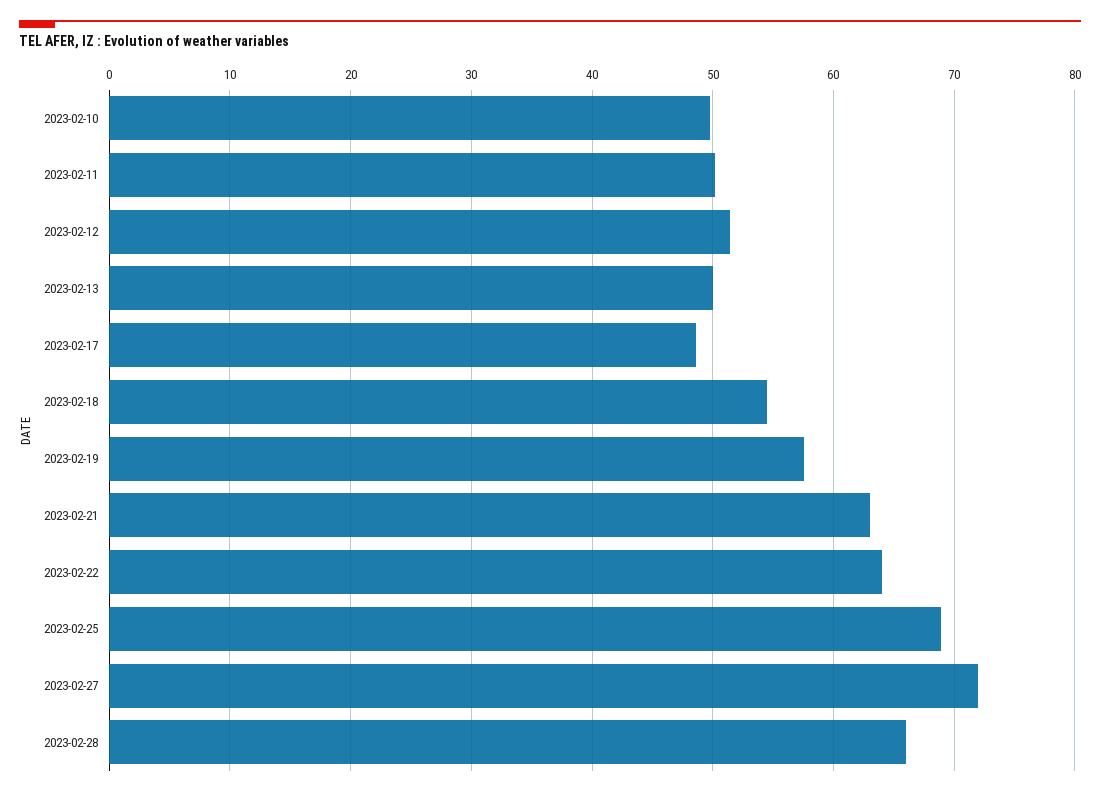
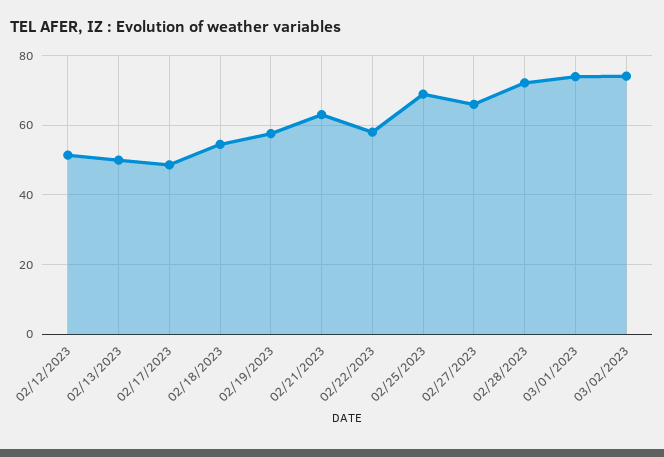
2023-02-10: 50 -> none
2023-02-11: 50 -> none
2023-02-22: 64 -> 58
2023-02-27: 72 -> 66
2023-02-28: 66 -> 72
03/01/2023: none -> 74
03/02/2023: none -> 74

